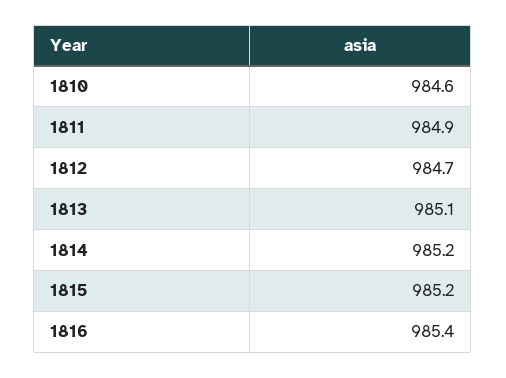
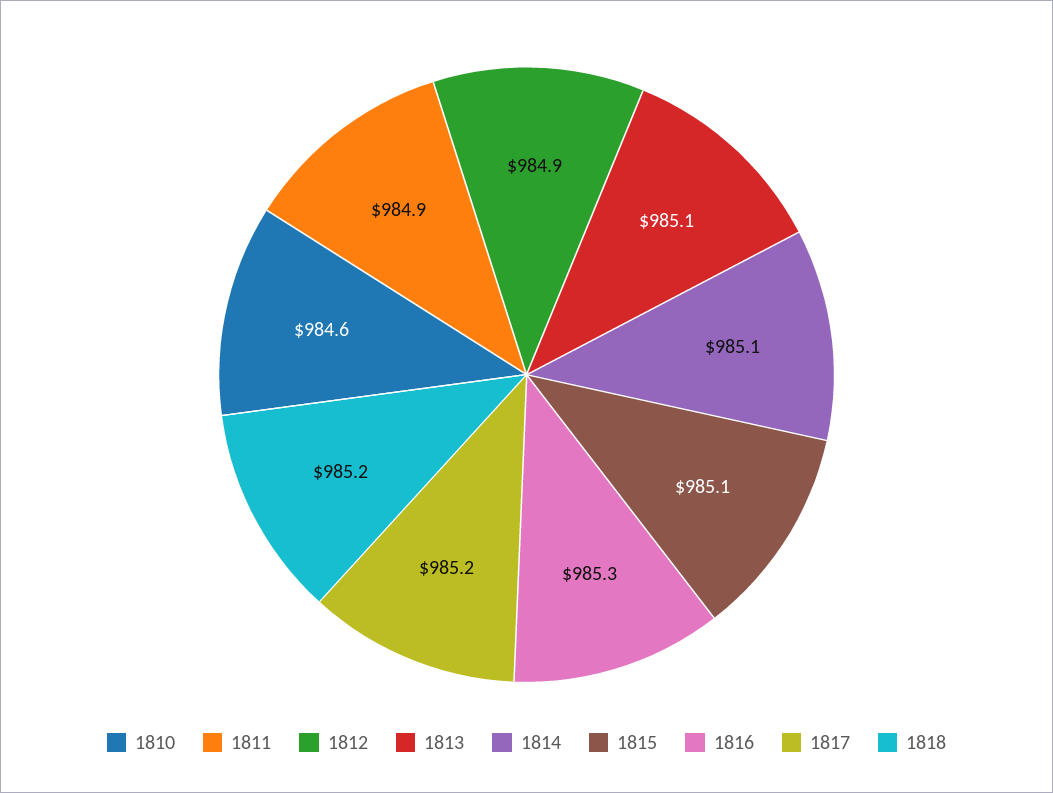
1812: 984.7 -> 984.9
1814: 985.2 -> 985.1
1815: 985.2 -> 985.1
1816: 985.4 -> 985.3
1817: none -> 985.2
1818: none -> 985.2

